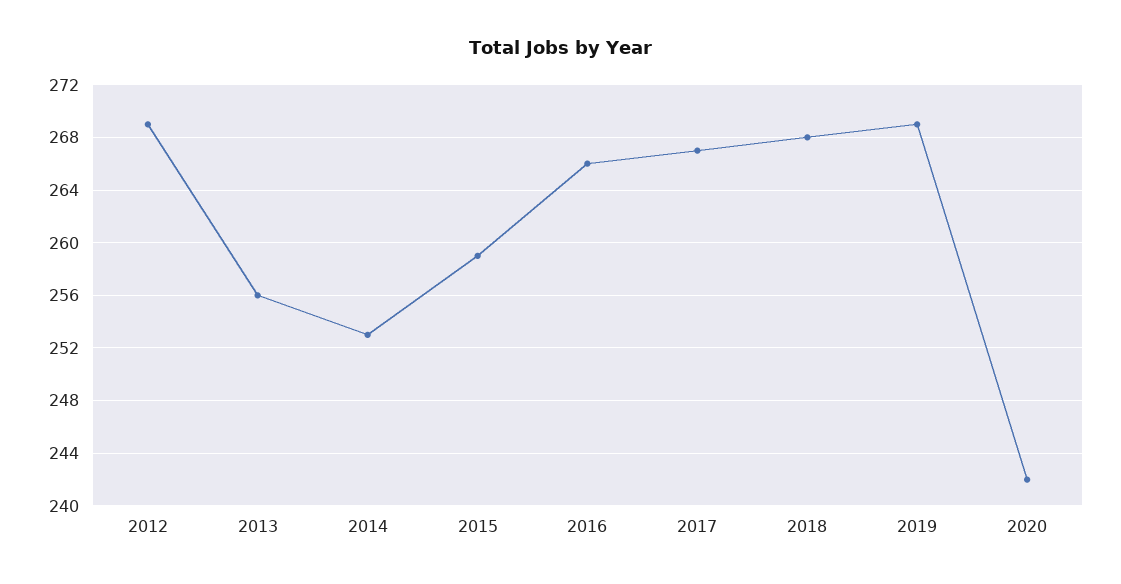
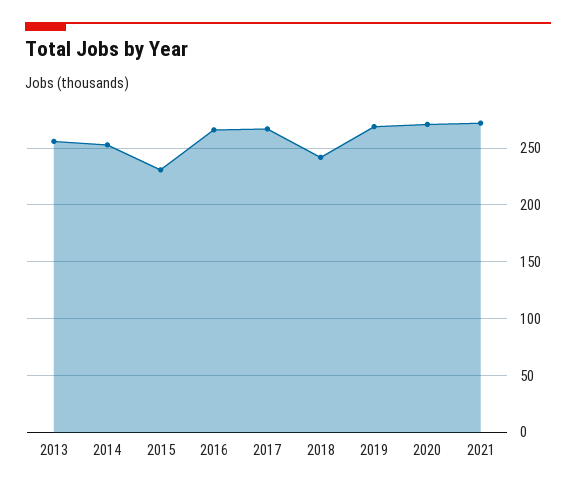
2012: 269 -> none
2015: 259 -> 230
2018: 268 -> 240
2020: 242 -> 270
2021: none -> 270

